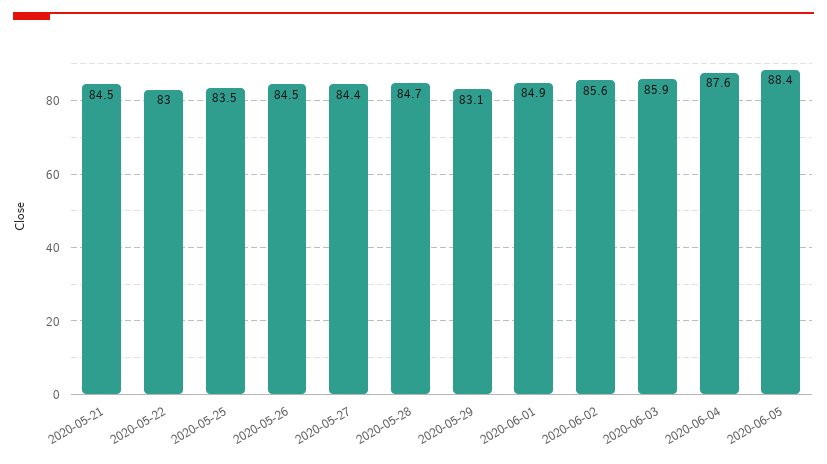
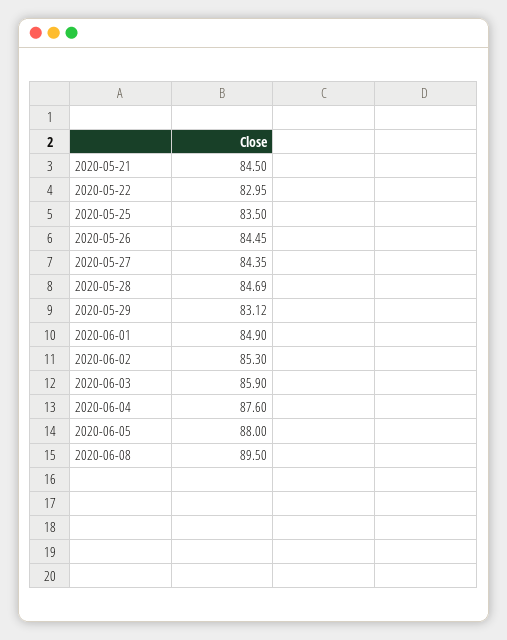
2020-06-02: 85.6 -> 85.3
2020-06-05: 88.4 -> 88
2020-06-08: none -> 89.5

